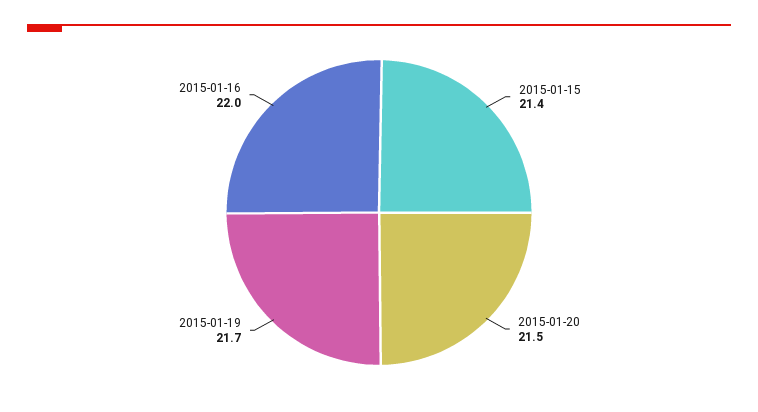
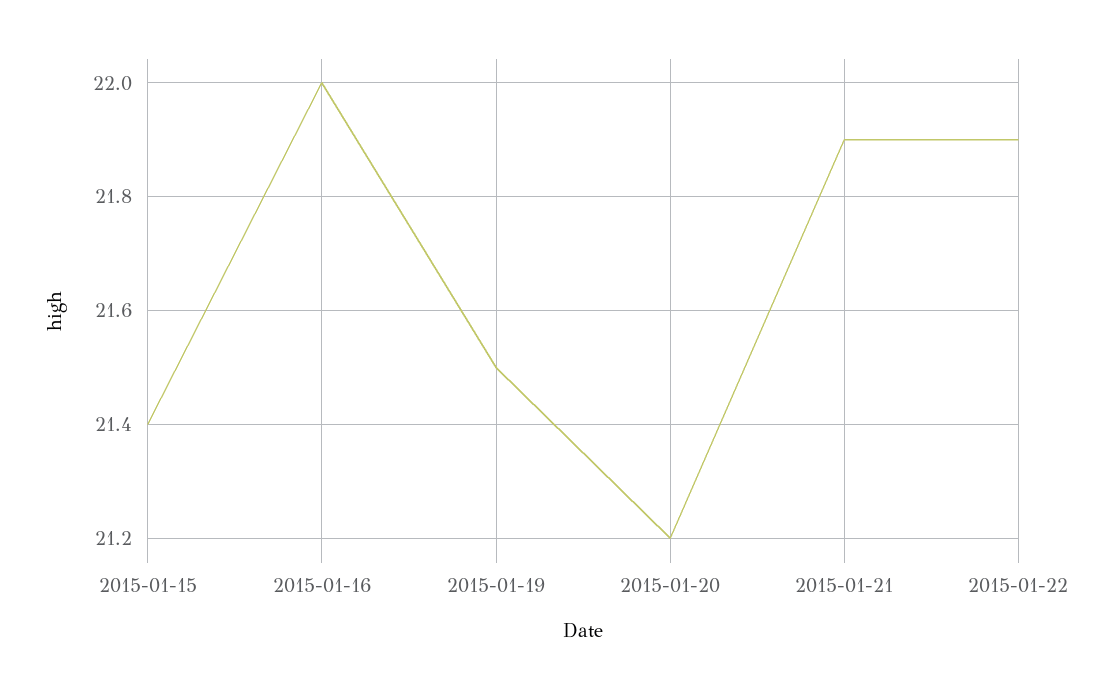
2015-01-20: 21.5 -> 21.2
2015-01-19: 21.7 -> 21.5
2015-01-21: none -> 21.9
2015-01-22: none -> 21.9

